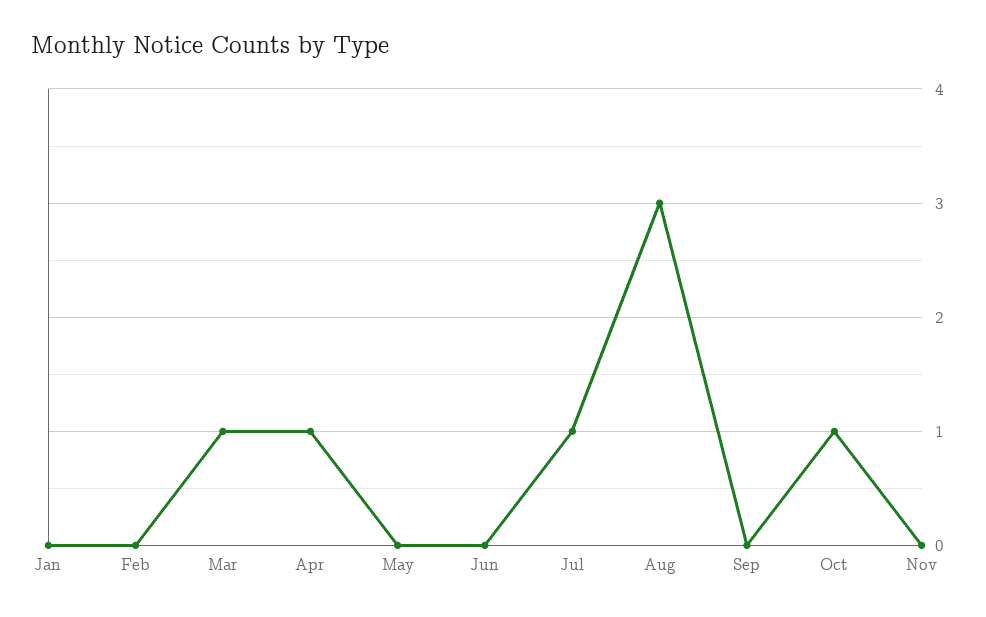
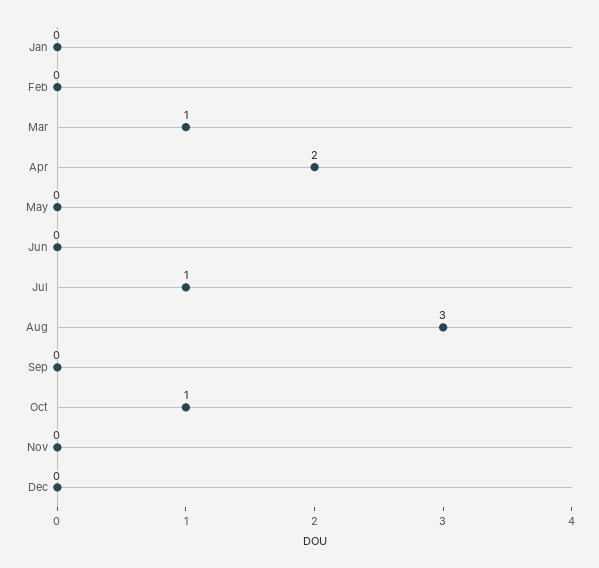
Apr: 1 -> 2
Dec: none -> 0

